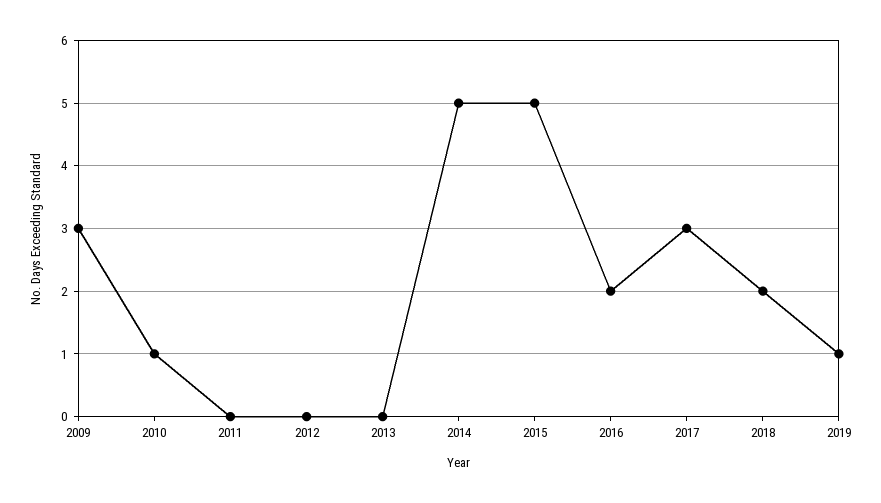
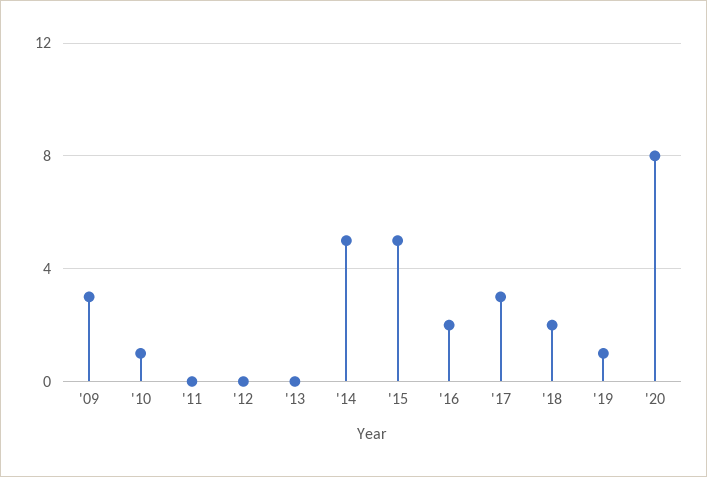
'20: none -> 8

